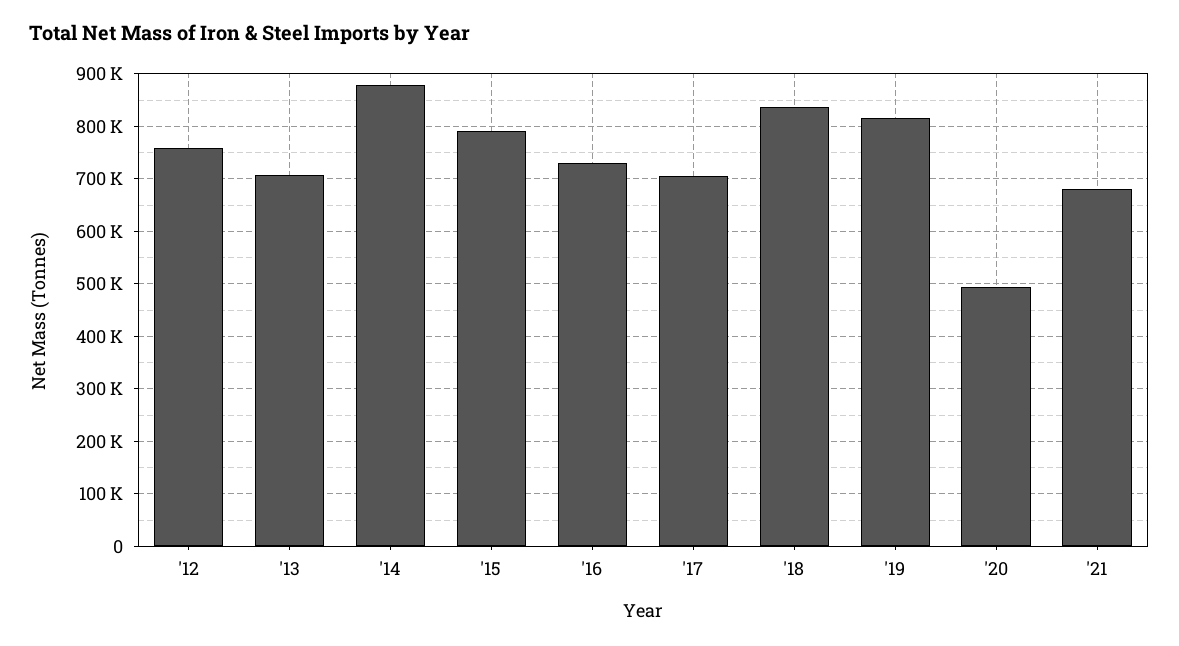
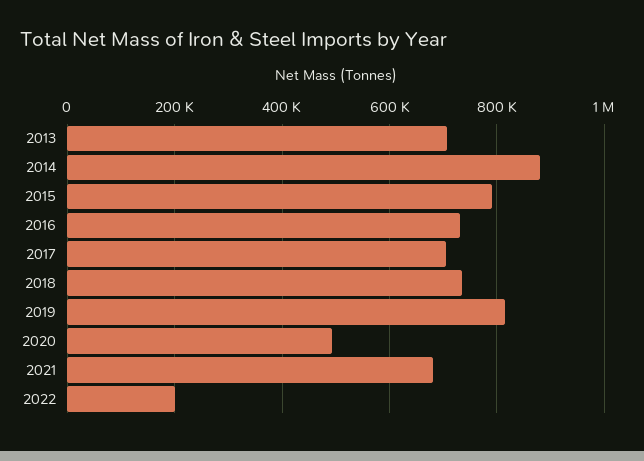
'12: 760000 -> none
'18: 840000 -> 740000
2022: none -> 200000

